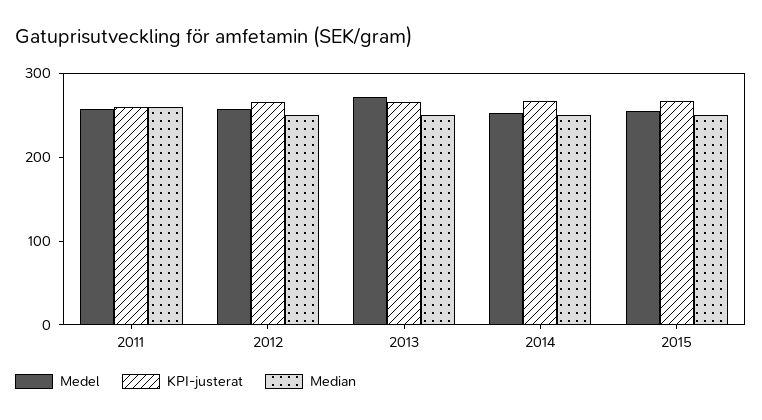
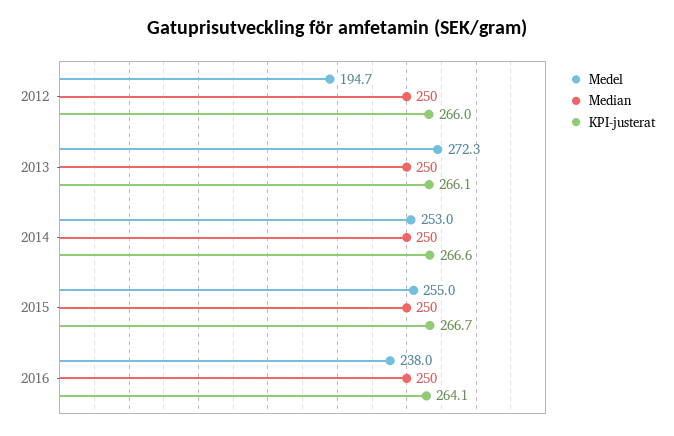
Medel, 2011: 260 -> none
KPI-justerat, 2011: 260 -> none
Median, 2011: 260 -> none
Medel, 2012: 260 -> 194.7
Medel, 2016: none -> 238
Median, 2016: none -> 250
KPI-justerat, 2016: none -> 264.1

